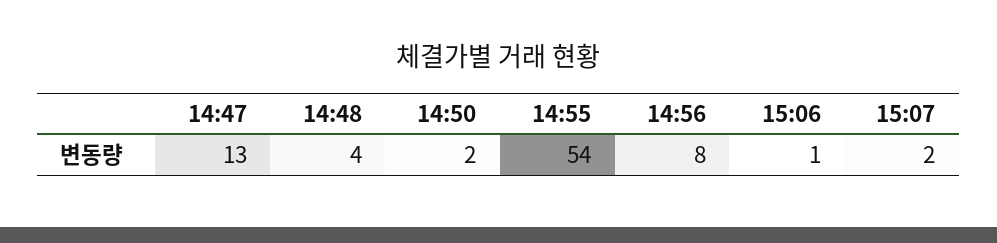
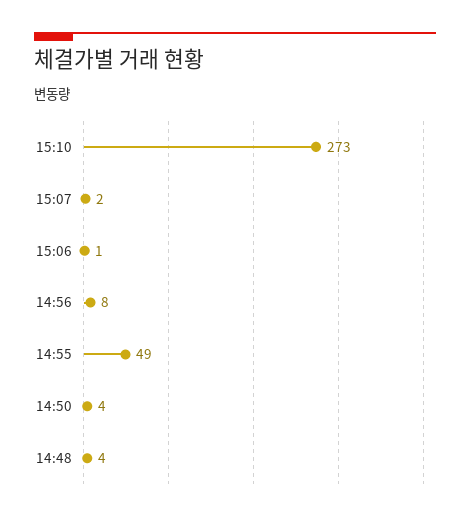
14:47: 13 -> none
14:50: 2 -> 4
14:55: 54 -> 49
15:10: none -> 273

